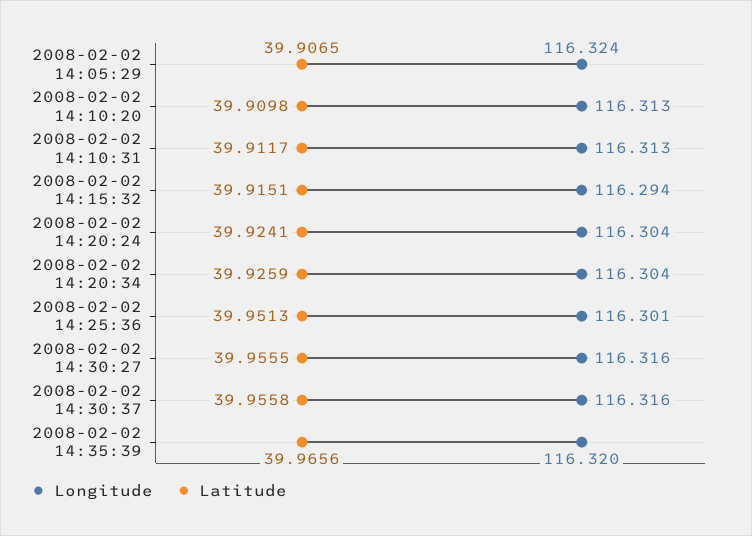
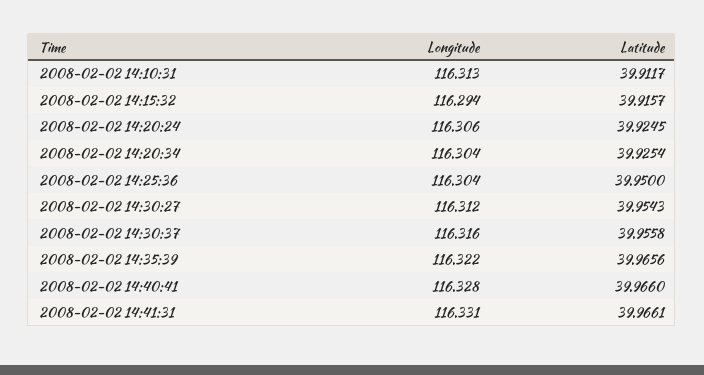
Longitude, 2008-02-02 14:05:29: 116.324 -> none
Latitude, 2008-02-02 14:05:29: 39.9065 -> none
Longitude, 2008-02-02 14:10:20: 116.313 -> none
Latitude, 2008-02-02 14:10:20: 39.9098 -> none
Latitude, 2008-02-02 14:15:32: 39.9151 -> 39.9157
Longitude, 2008-02-02 14:20:24: 116.304 -> 116.306
Latitude, 2008-02-02 14:20:24: 39.9241 -> 39.9245
Latitude, 2008-02-02 14:20:34: 39.9259 -> 39.9254
Longitude, 2008-02-02 14:25:36: 116.301 -> 116.304
Latitude, 2008-02-02 14:25:36: 39.9513 -> 39.95
Longitude, 2008-02-02 14:30:27: 116.316 -> 116.312
Latitude, 2008-02-02 14:30:27: 39.9555 -> 39.9543
Longitude, 2008-02-02 14:35:39: 116.32 -> 116.322
Longitude, 2008-02-02 14:40:41: none -> 116.328
Latitude, 2008-02-02 14:40:41: none -> 39.966
Longitude, 2008-02-02 14:41:31: none -> 116.331
Latitude, 2008-02-02 14:41:31: none -> 39.9661

